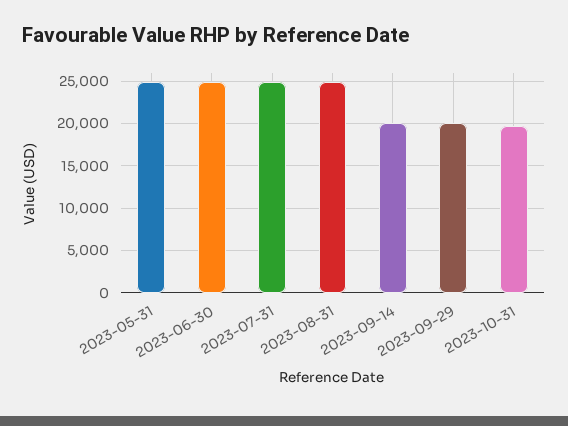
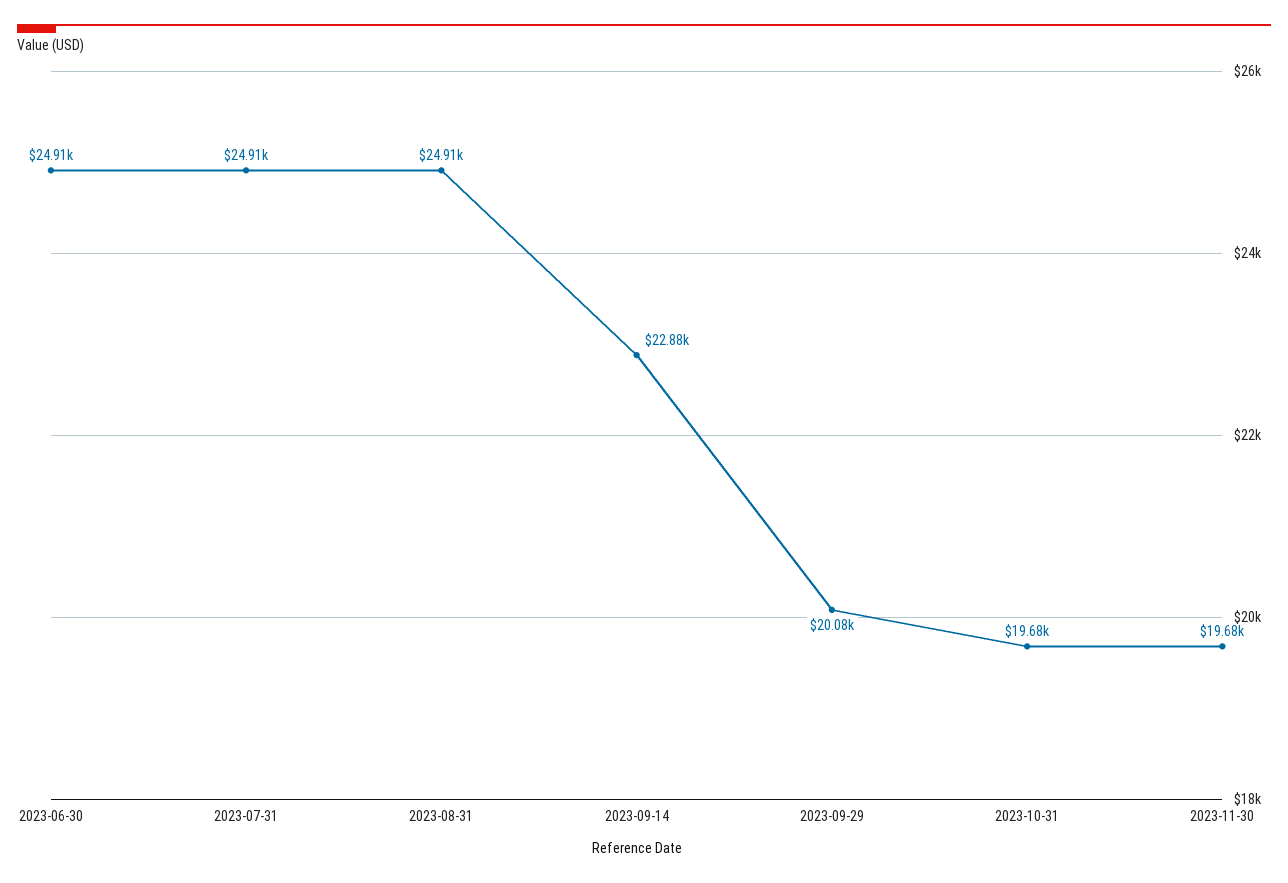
2023-05-31: 25000 -> none
2023-09-14: 20000 -> 22880
2023-11-30: none -> 19680

